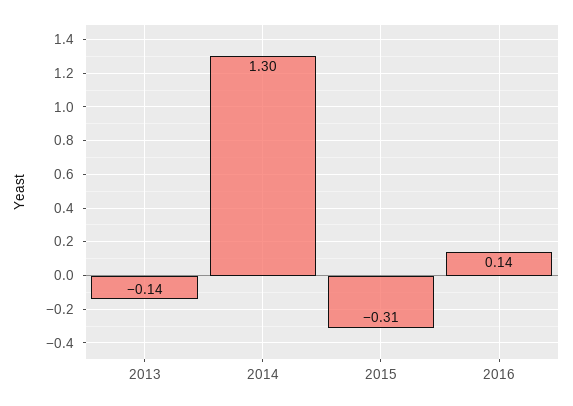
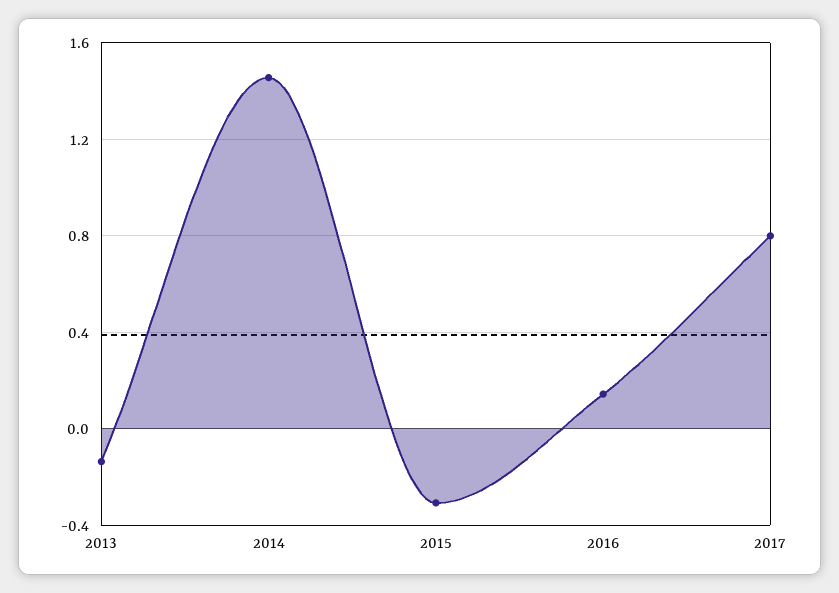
2014: 1.3 -> 1.45
2017: none -> 0.8

